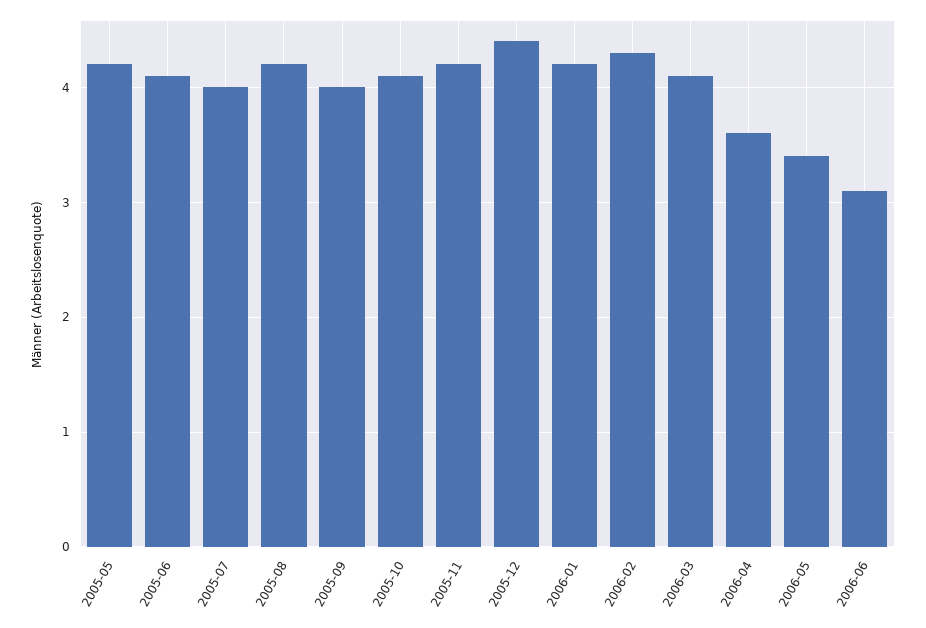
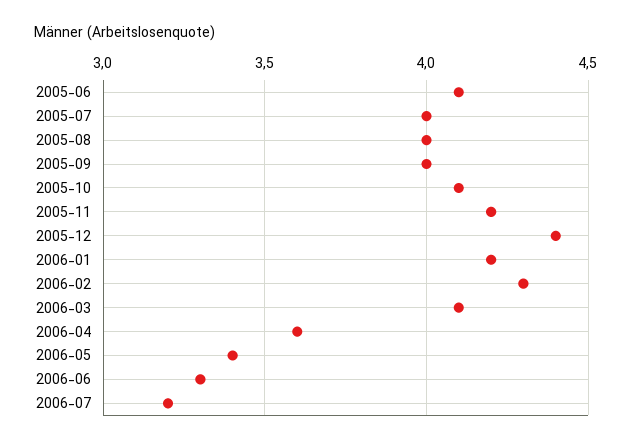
2005-05: 4.2 -> none
2005-08: 4.2 -> 4
2006-06: 3.1 -> 3.3
2006-07: none -> 3.2

